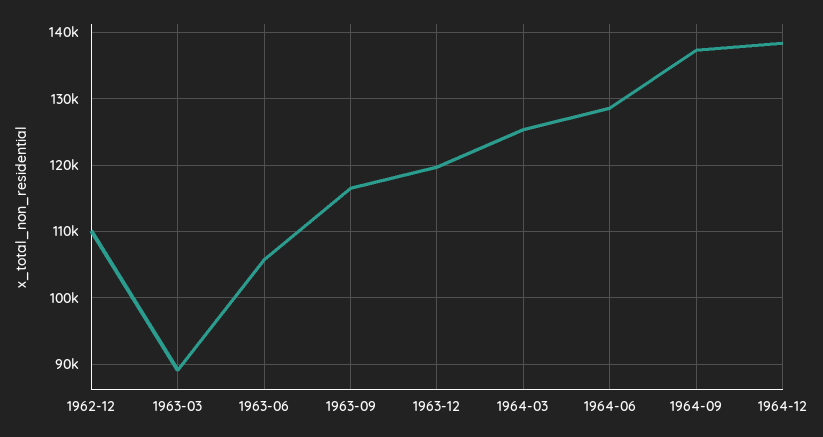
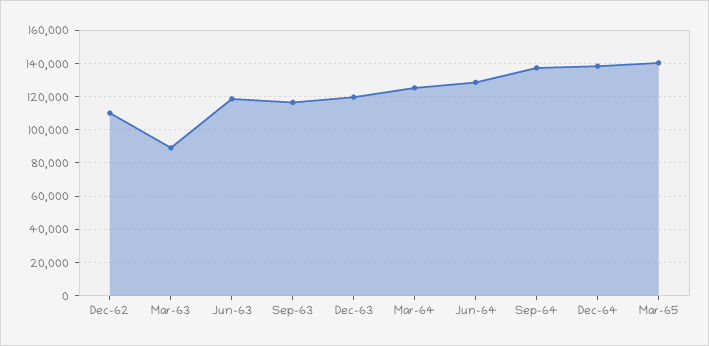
1963-06: 106000 -> 120000
Mar-65: none -> 140000

